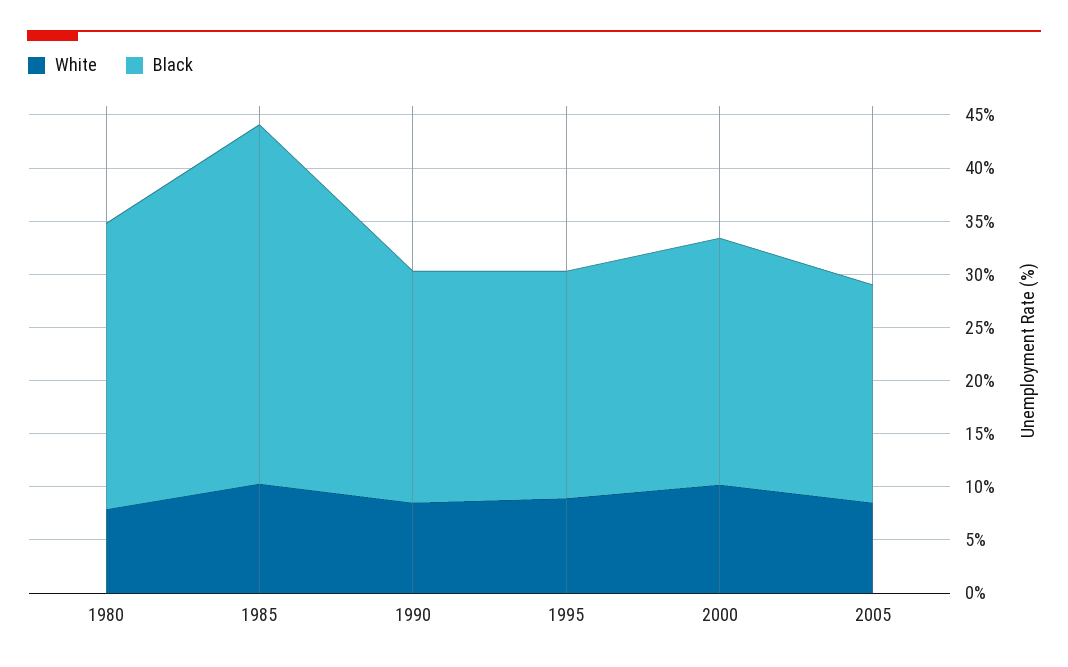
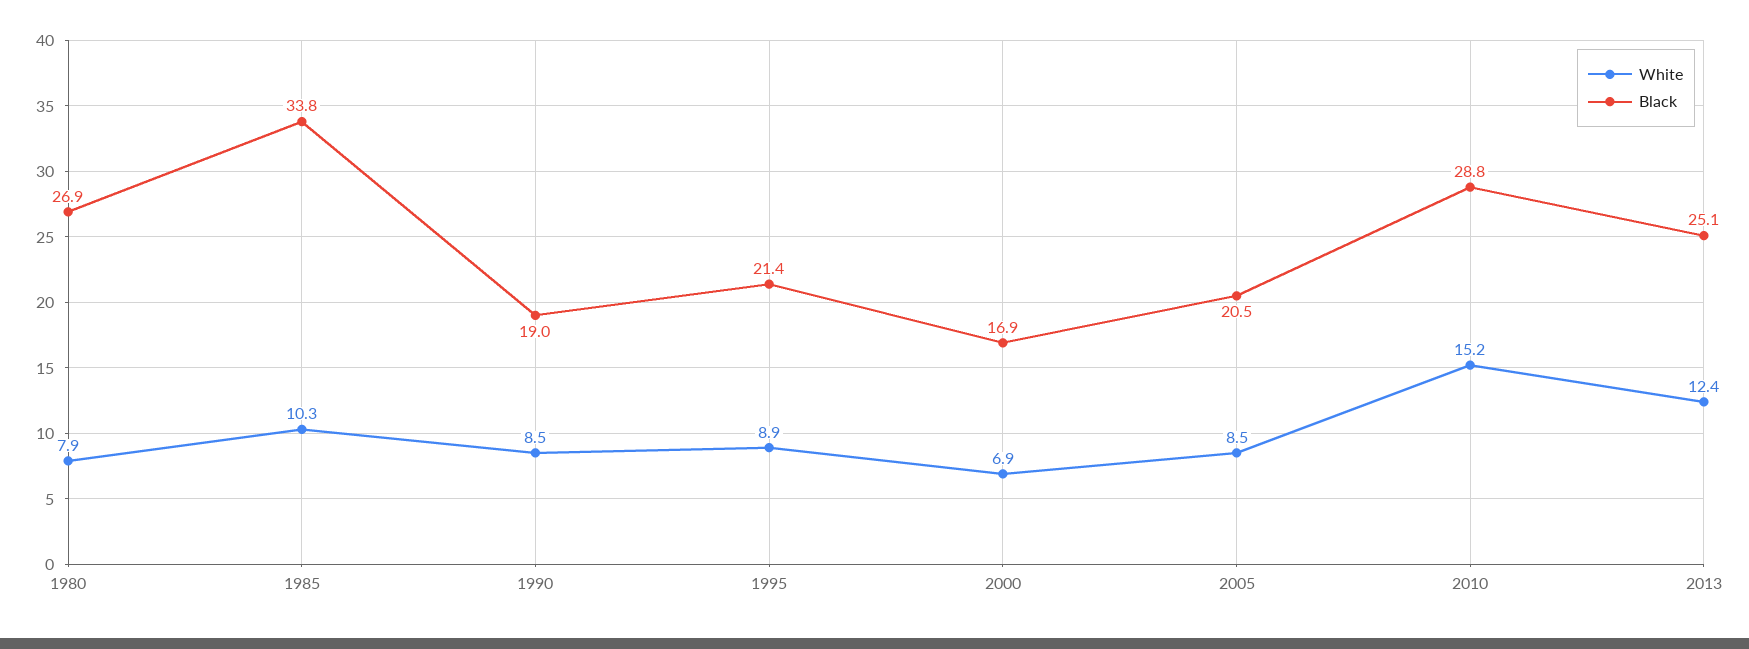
Black, 1990: 22 -> 19
White, 2000: 10 -> 6.9
Black, 2000: 23 -> 16.9
White, 2010: none -> 15.2
Black, 2010: none -> 28.8
White, 2013: none -> 12.4
Black, 2013: none -> 25.1

